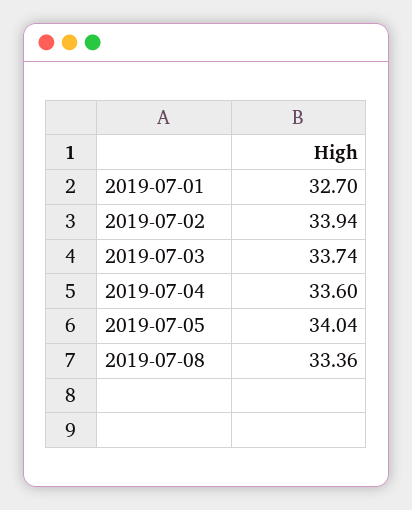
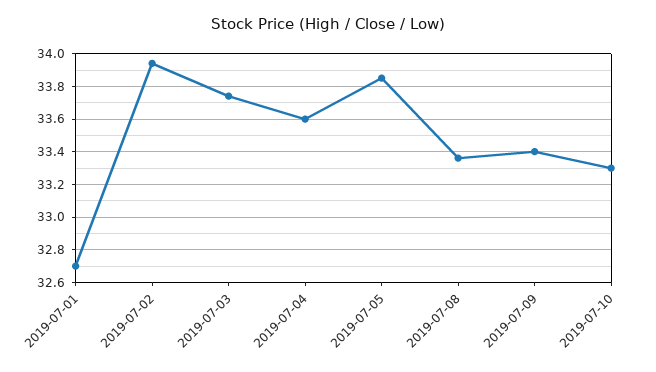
2019-07-05: 34.04 -> 33.85
2019-07-09: none -> 33.4
2019-07-10: none -> 33.3

